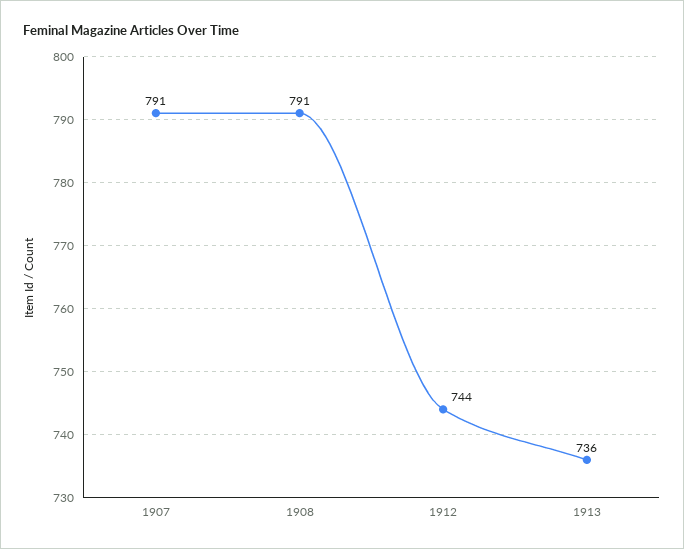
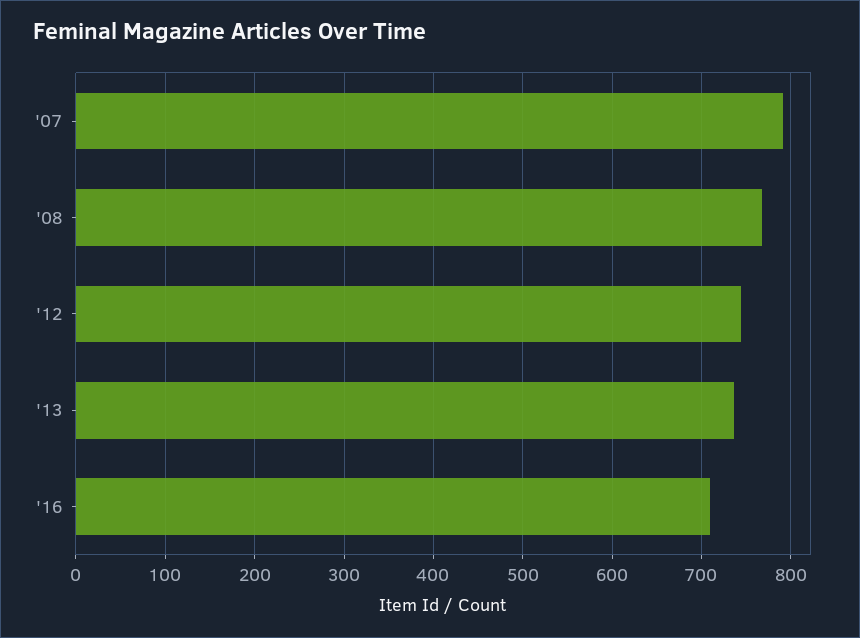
1908: 791 -> 770
'16: none -> 710

